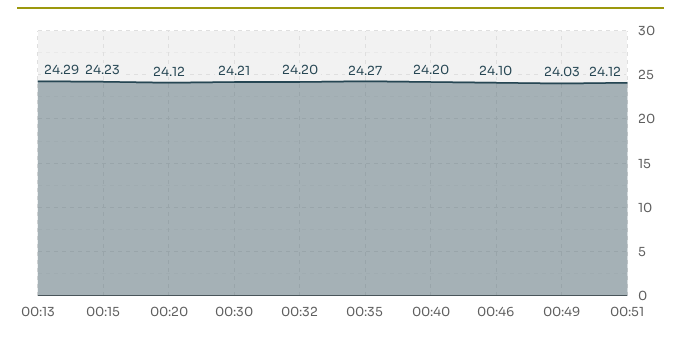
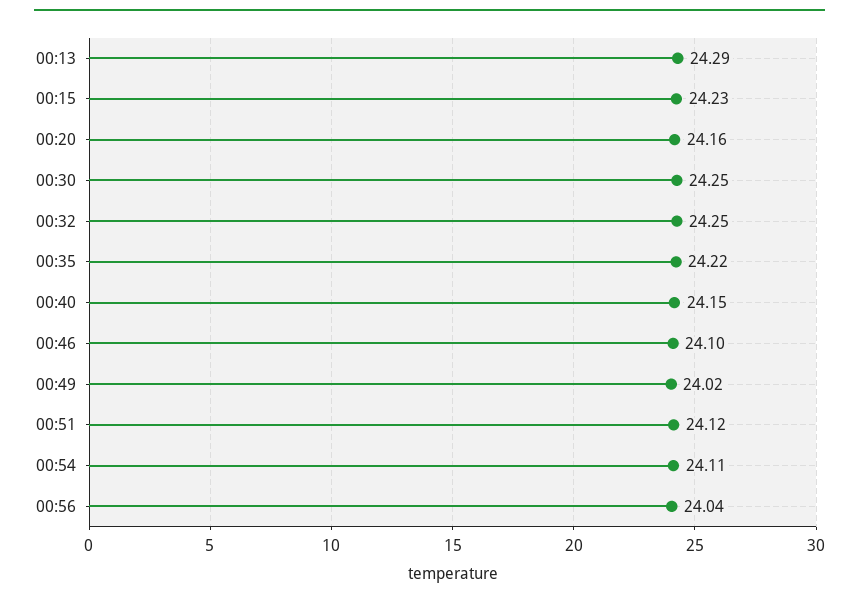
00:20: 24.12 -> 24.16
00:30: 24.21 -> 24.25
00:32: 24.2 -> 24.25
00:35: 24.27 -> 24.22
00:40: 24.2 -> 24.15
00:49: 24.03 -> 24.02
00:54: none -> 24.11
00:56: none -> 24.04

